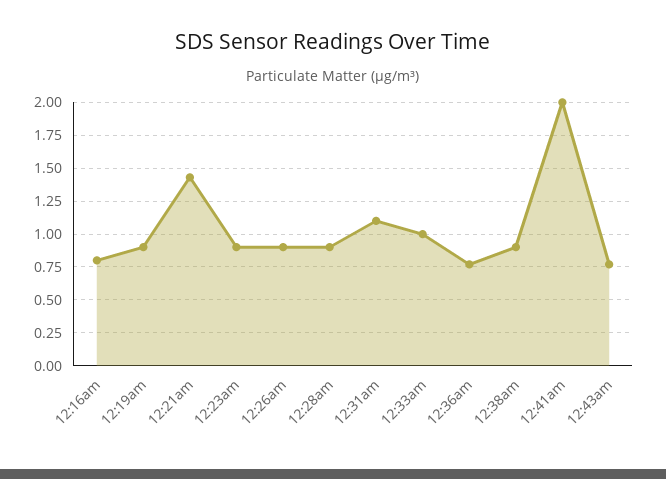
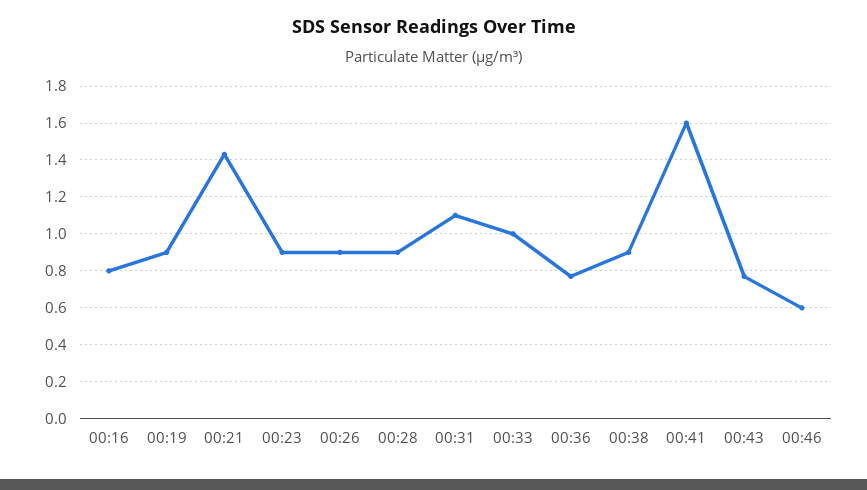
12:41am: 2 -> 1.6
00:46: none -> 0.6

